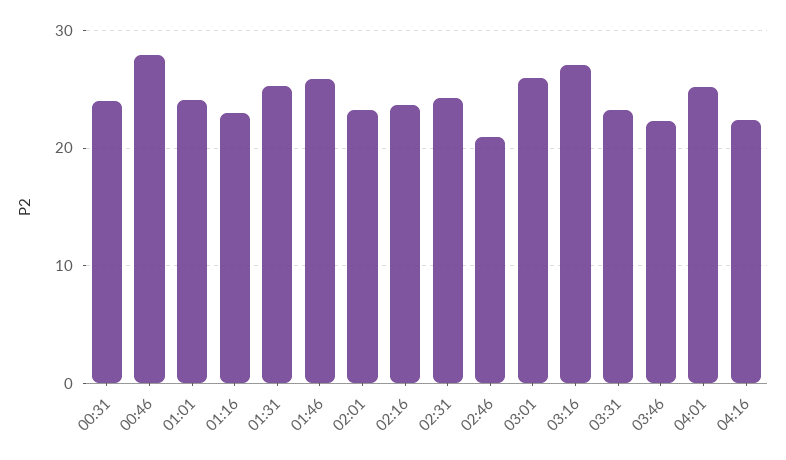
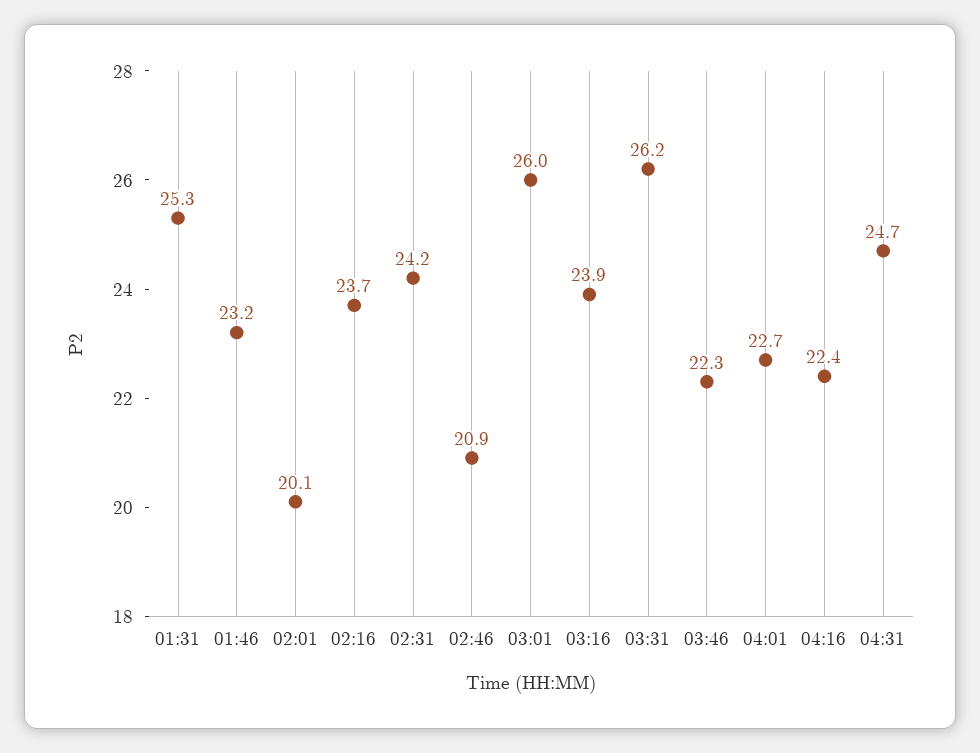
00:31: 24 -> none
00:46: 28 -> none
01:01: 24 -> none
01:16: 23 -> none
01:46: 26 -> 23.2
02:01: 23 -> 20.1
03:16: 27 -> 23.9
03:31: 23 -> 26.2
04:01: 25 -> 22.7
04:31: none -> 24.7

